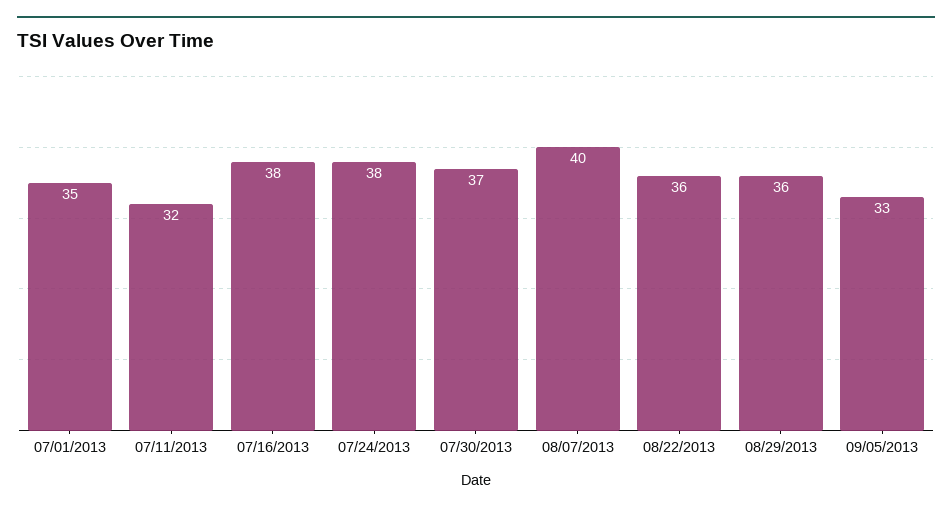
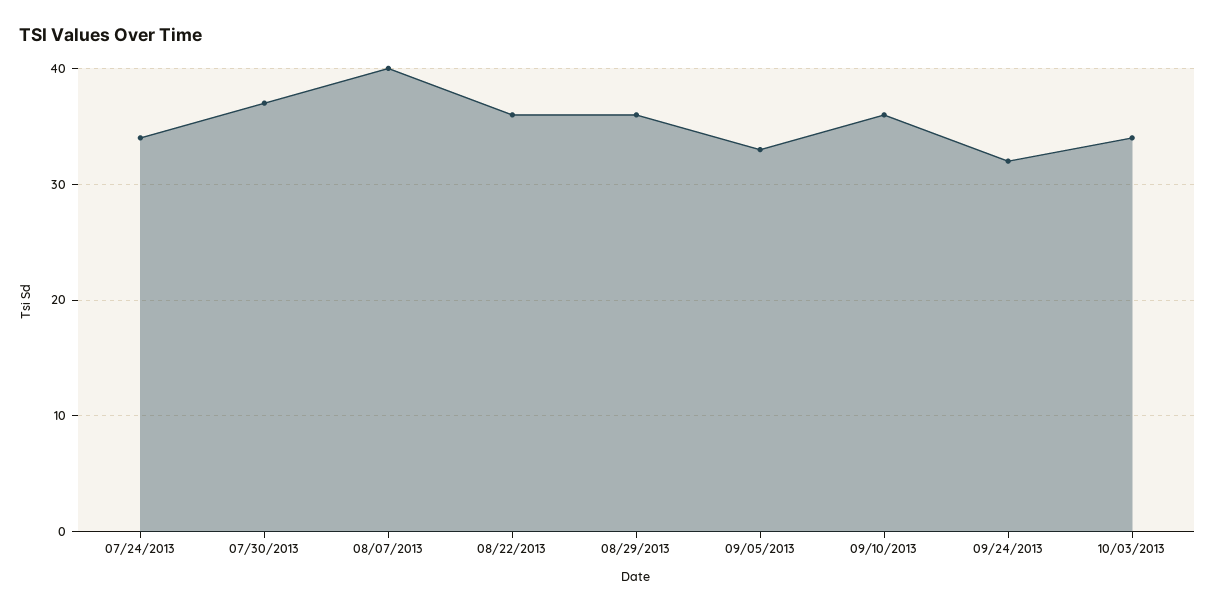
07/01/2013: 35 -> none
07/11/2013: 32 -> none
07/16/2013: 38 -> none
07/24/2013: 38 -> 34
09/10/2013: none -> 36
09/24/2013: none -> 32
10/03/2013: none -> 34

